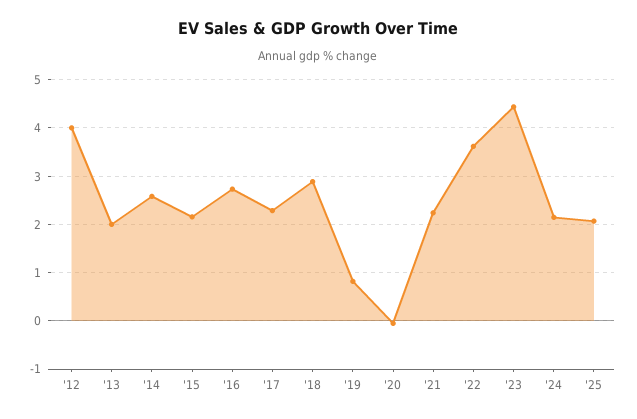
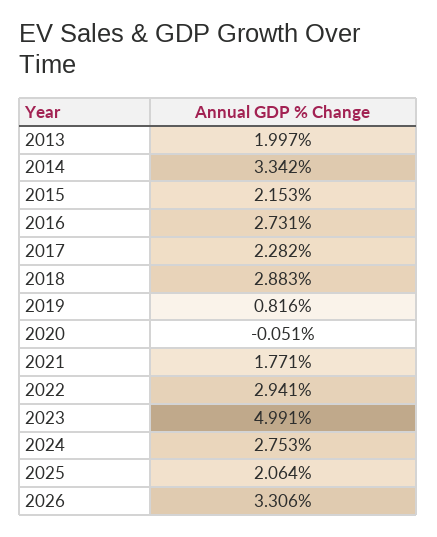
'12: 4 -> none
'14: 2.6 -> 3.342
'21: 2.2 -> 1.771
'22: 3.6 -> 2.941
'23: 4.4 -> 4.991
'24: 2.2 -> 2.753
2026: none -> 3.306

